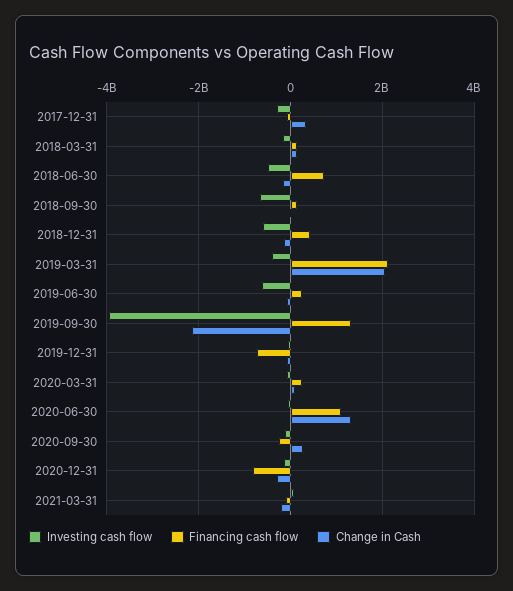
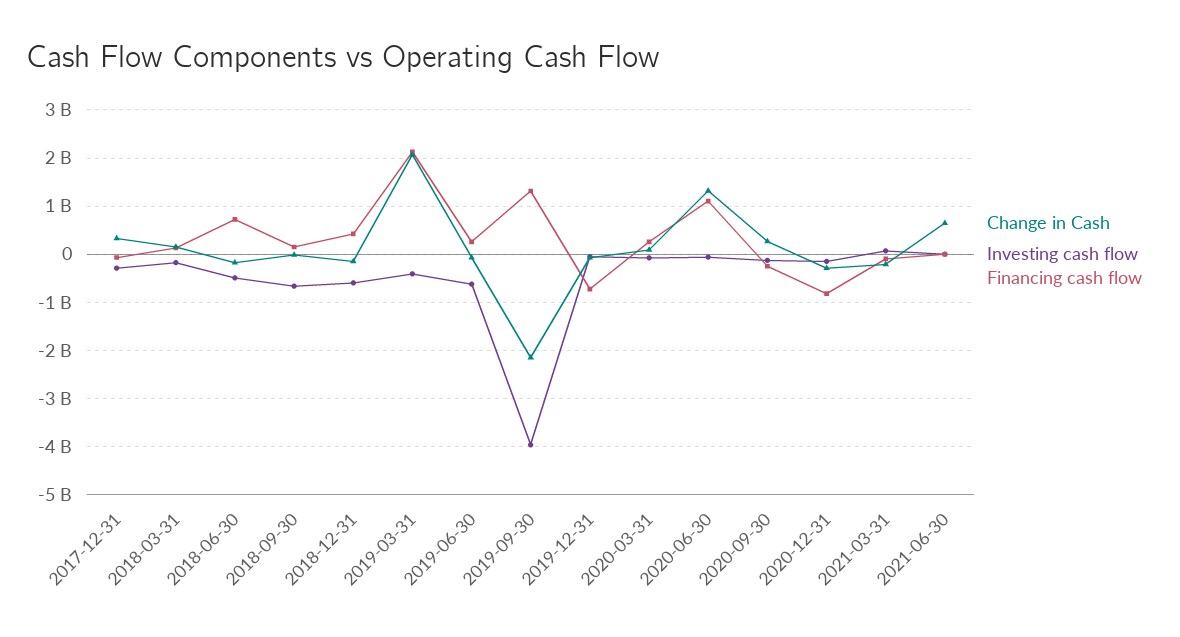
Change in Cash, 2021-06-30: none -> 600000000
Investing cash flow, 2021-06-30: none -> 0
Financing cash flow, 2021-06-30: none -> 0

